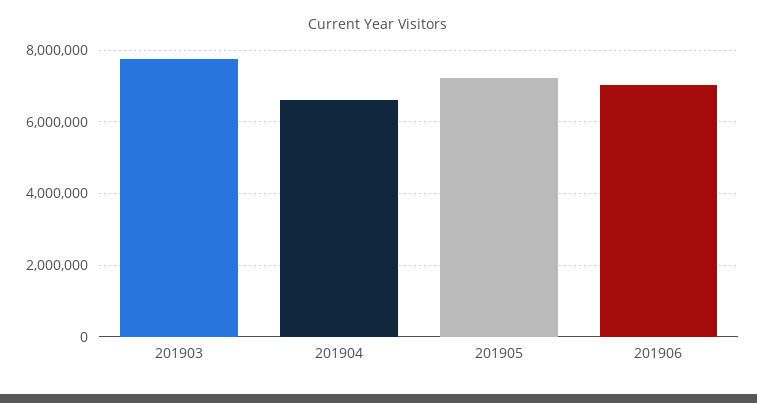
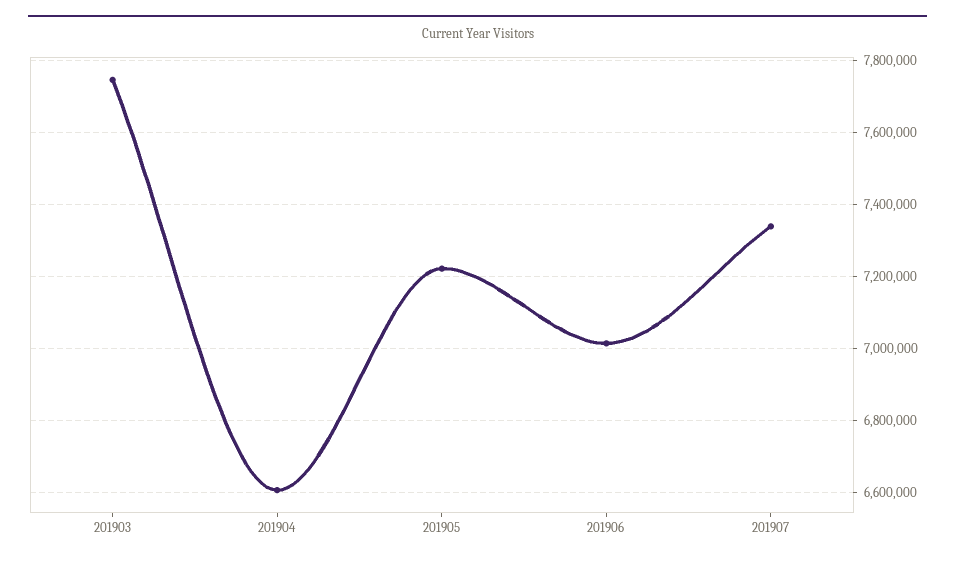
201907: none -> 7340000

